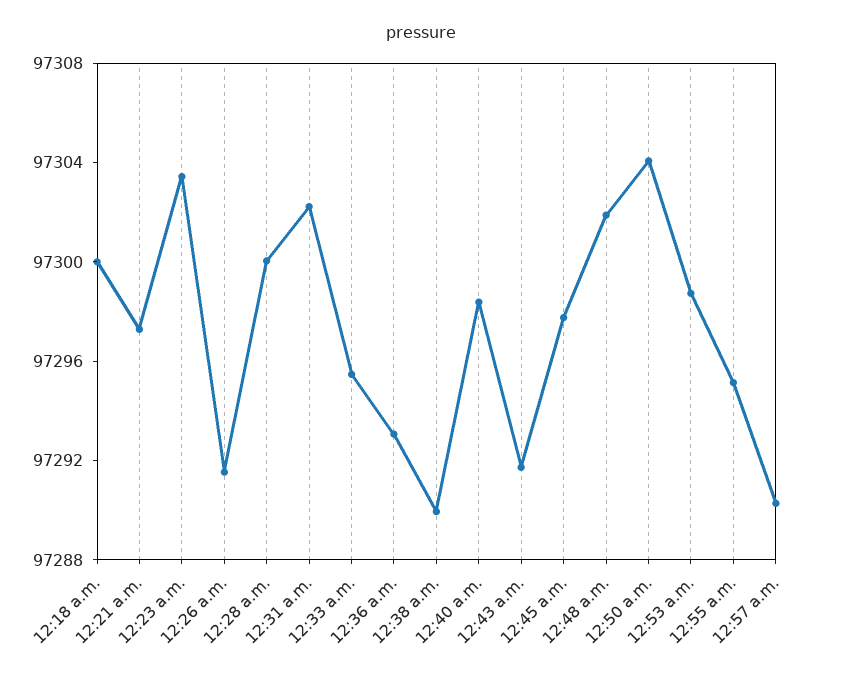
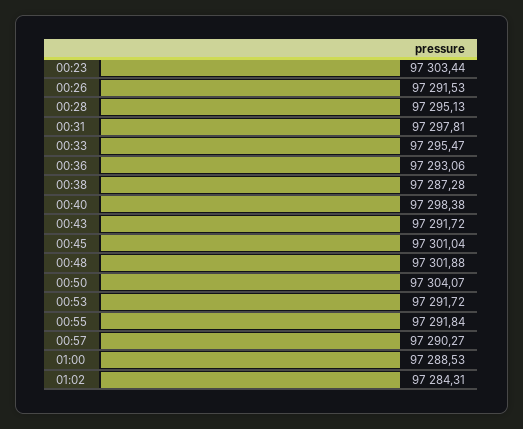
12:18 a.m.: 97300 -> none
12:21 a.m.: 97297 -> none
12:28 a.m.: 97300 -> 97295.13
12:31 a.m.: 97302 -> 97297.81
12:38 a.m.: 97290 -> 97287.28
12:45 a.m.: 97298 -> 97301.04
12:53 a.m.: 97299 -> 97291.72
12:55 a.m.: 97295 -> 97291.84
01:00: none -> 97288.53
01:02: none -> 97284.31

